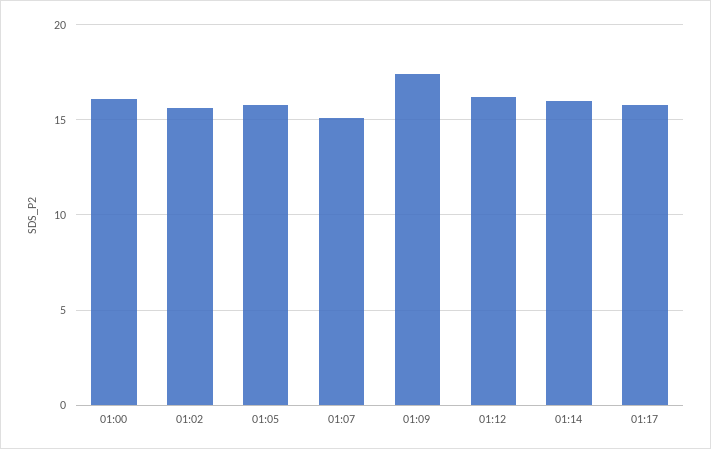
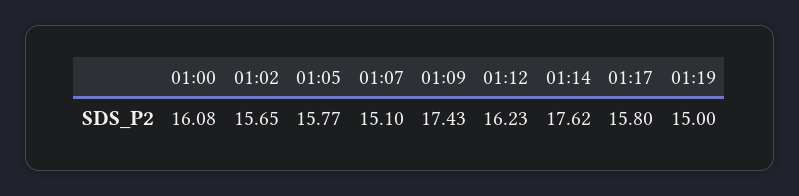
01:14: 16 -> 17.62
01:19: none -> 15

